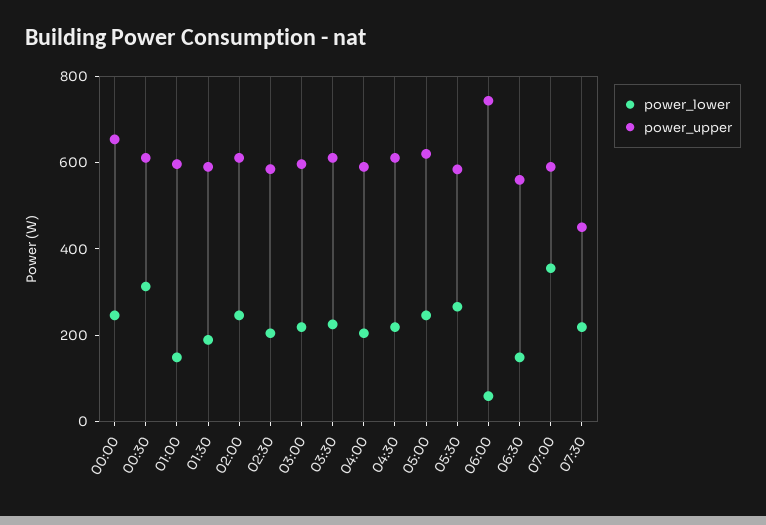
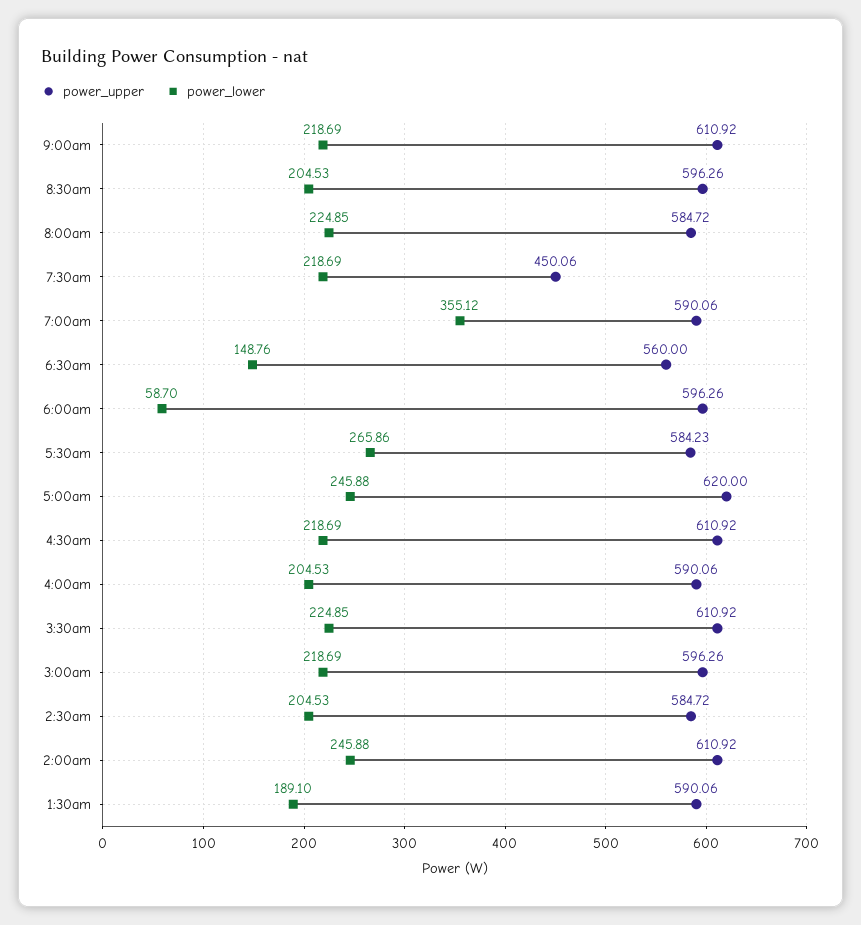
power_lower, 00:00: 250 -> none
power_upper, 00:00: 650 -> none
power_lower, 00:30: 300 -> none
power_upper, 00:30: 600 -> none
power_lower, 01:00: 150 -> none
power_upper, 01:00: 600 -> none
power_upper, 06:00: 750 -> 596.26
power_upper, 9:00am: none -> 610.92
power_lower, 9:00am: none -> 218.69
power_upper, 8:30am: none -> 596.26
power_lower, 8:30am: none -> 204.53
power_upper, 8:00am: none -> 584.72
power_lower, 8:00am: none -> 224.85

